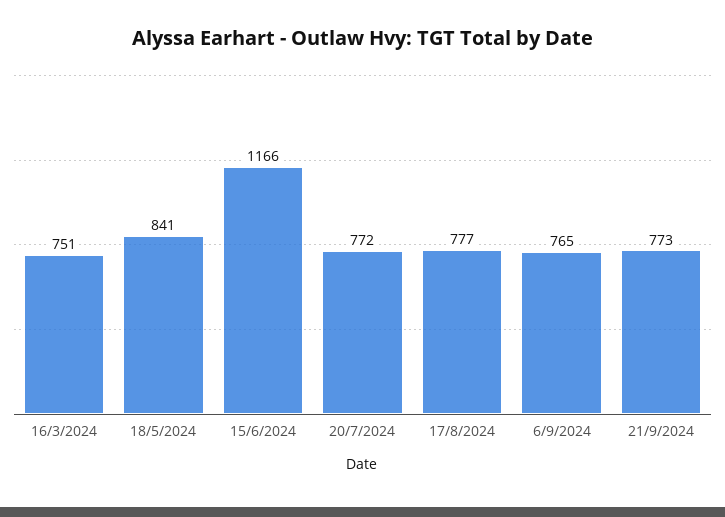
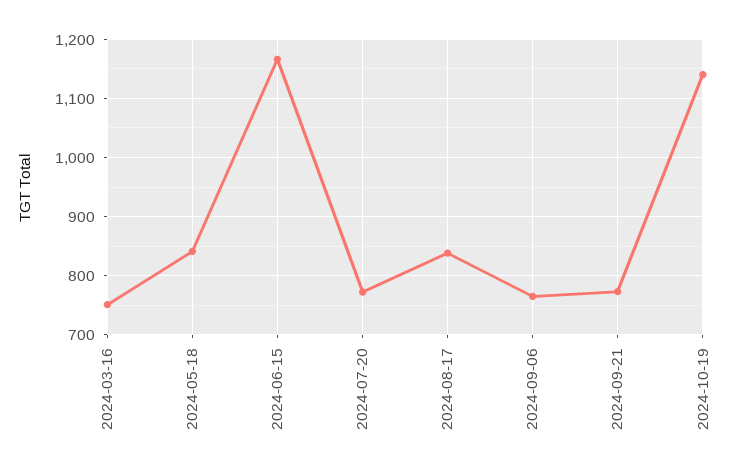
17/8/2024: 777 -> 840
2024-10-19: none -> 1140

